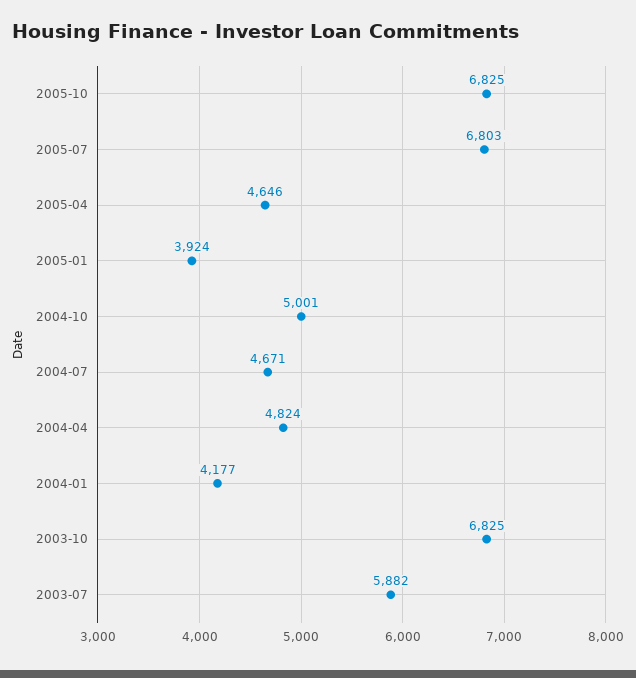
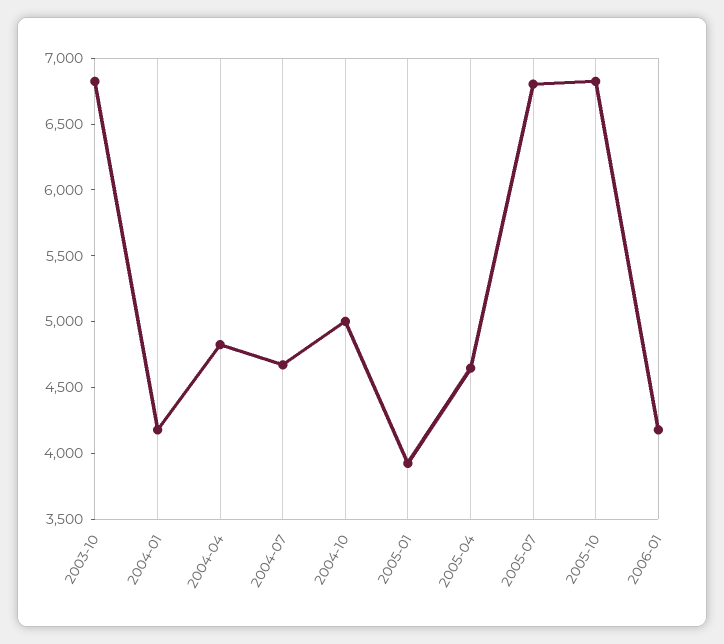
2003-07: 5882 -> none
2006-01: none -> 4200

